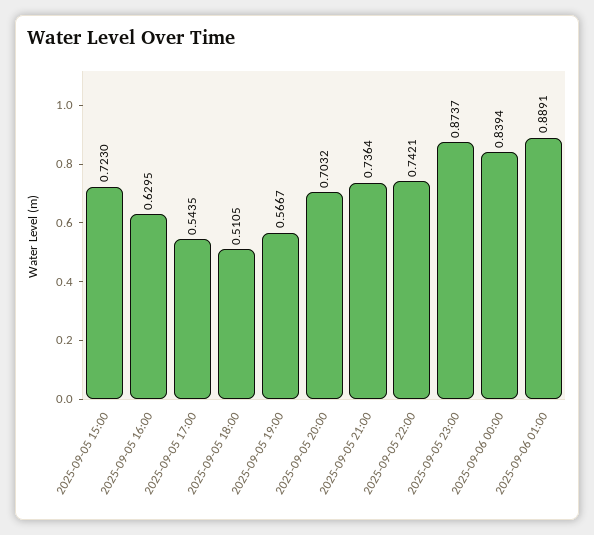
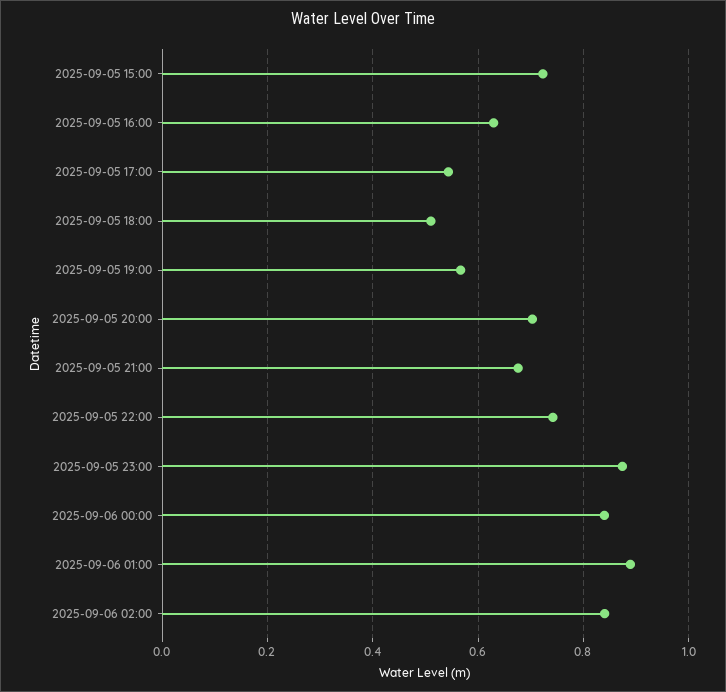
2025-09-05 21:00: 0.7364 -> 0.68
2025-09-06 02:00: none -> 0.84

